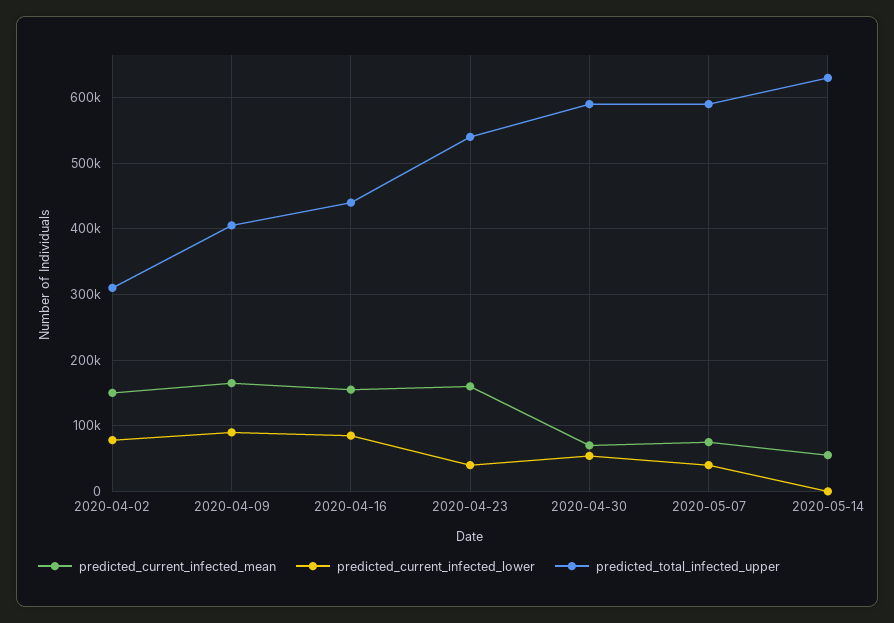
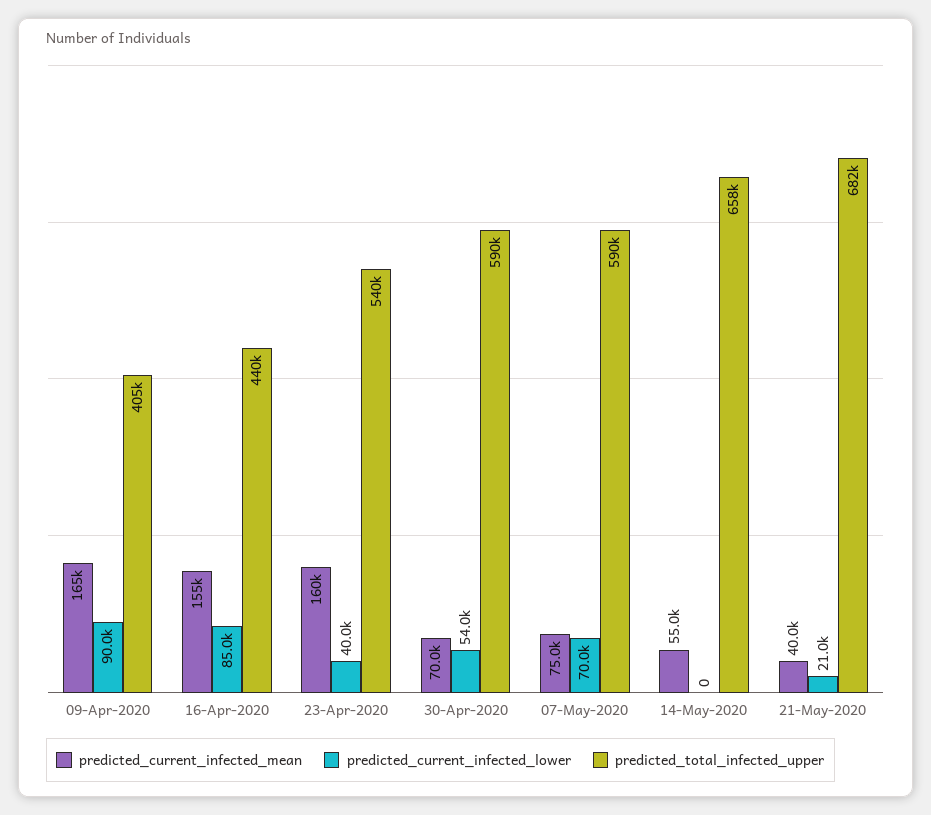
predicted_current_infected_mean, 2020-04-02: 150000 -> none
predicted_current_infected_lower, 2020-04-02: 80000 -> none
predicted_total_infected_upper, 2020-04-02: 310000 -> none
predicted_current_infected_lower, 2020-05-07: 40000 -> 70000
predicted_total_infected_upper, 2020-05-14: 630000 -> 658000
predicted_current_infected_mean, 21-May-2020: none -> 40000
predicted_current_infected_lower, 21-May-2020: none -> 21000
predicted_total_infected_upper, 21-May-2020: none -> 682000

